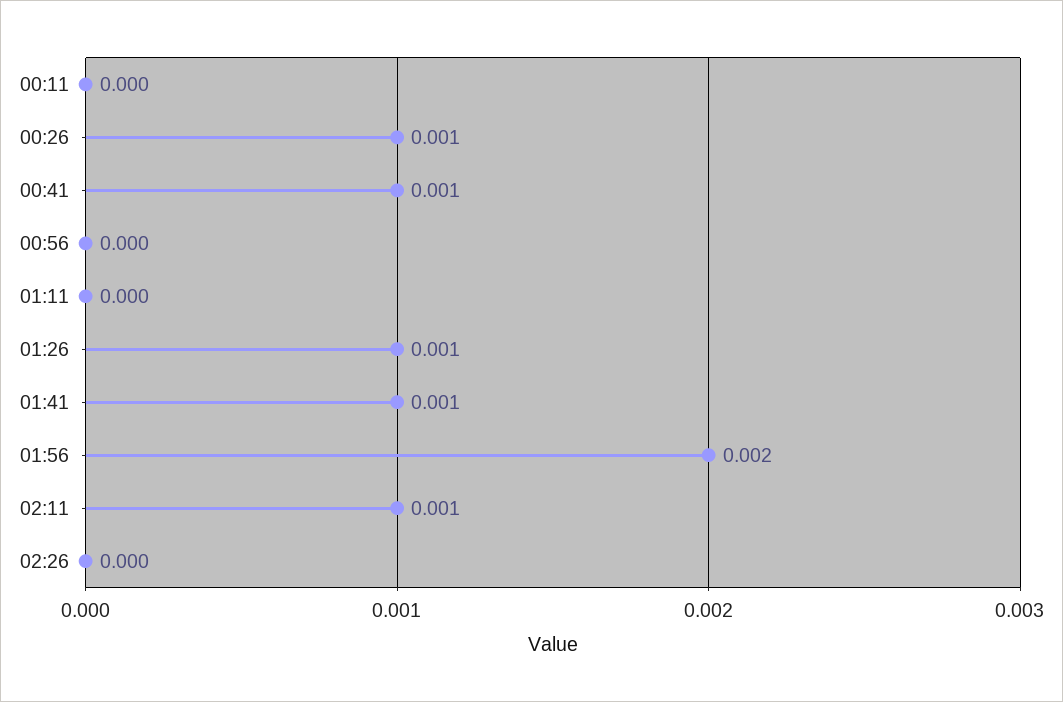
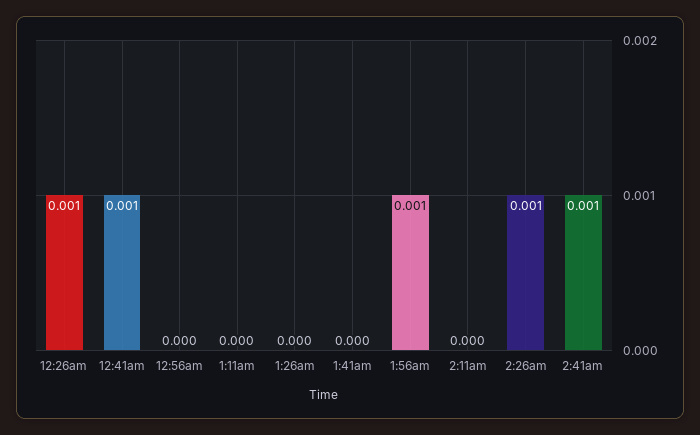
00:11: 0 -> none
01:26: 0.001 -> 0
01:41: 0.001 -> 0
01:56: 0.002 -> 0.001
02:11: 0.001 -> 0
02:26: 0 -> 0.001
2:41am: none -> 0.001

